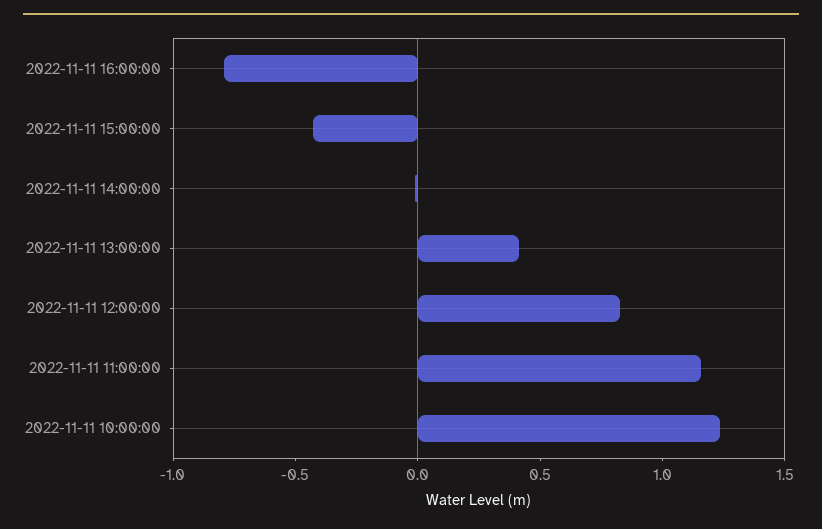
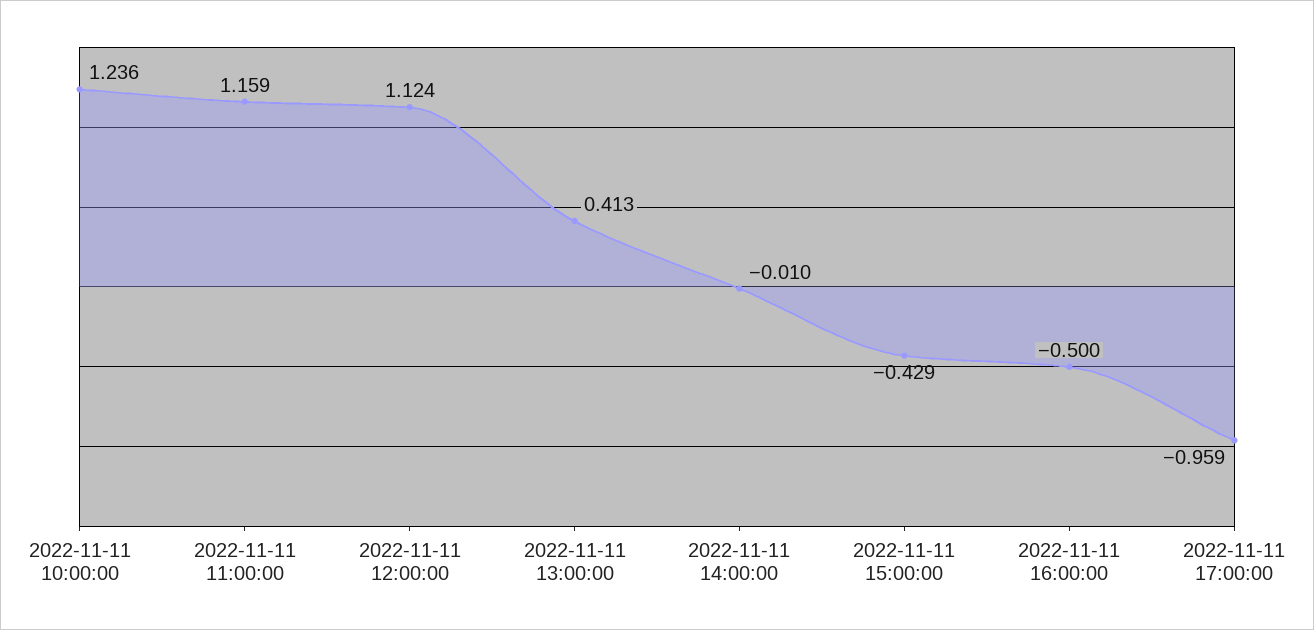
2022-11-11 16:00:00: -0.8 -> -0.5
2022-11-11 12:00:00: 0.8 -> 1.124
2022-11-11 17:00:00: none -> -0.959

